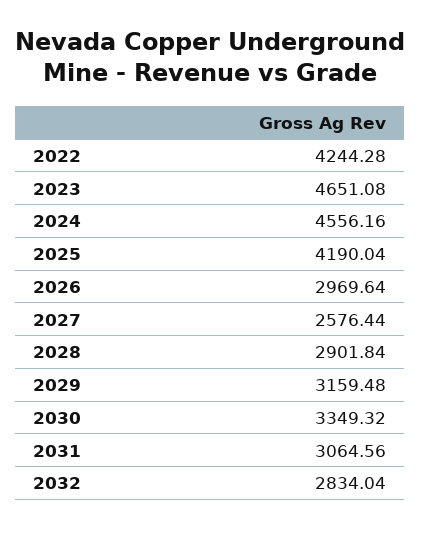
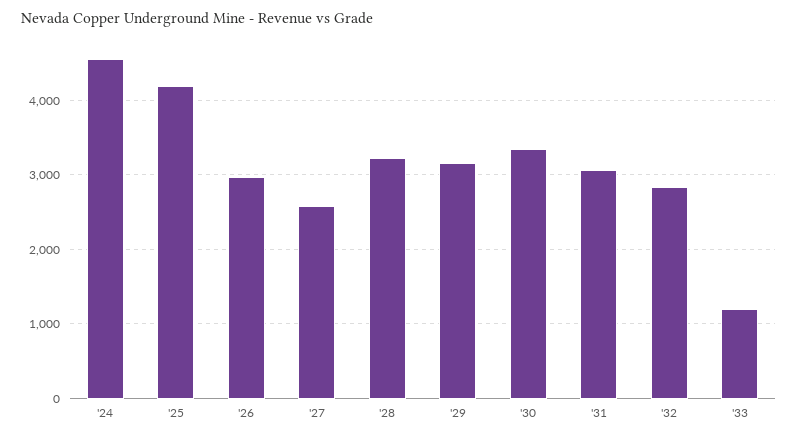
2022: 4244.28 -> none
2023: 4651.08 -> none
2028: 2901.84 -> 3200
'33: none -> 1200

